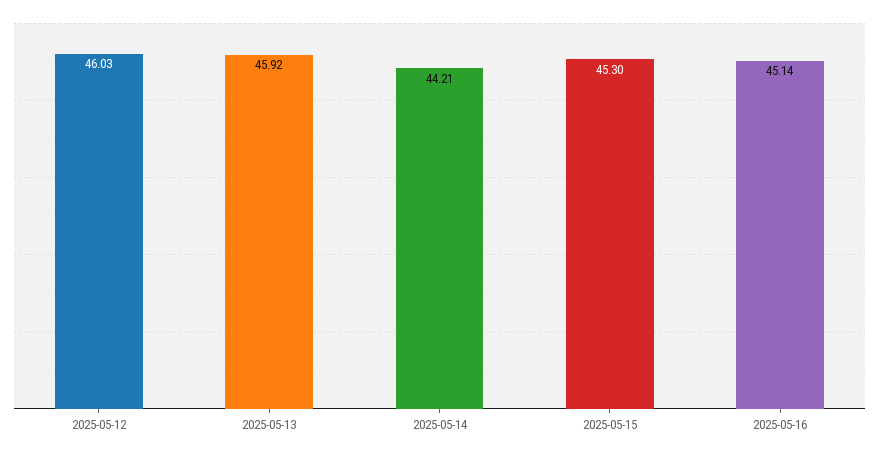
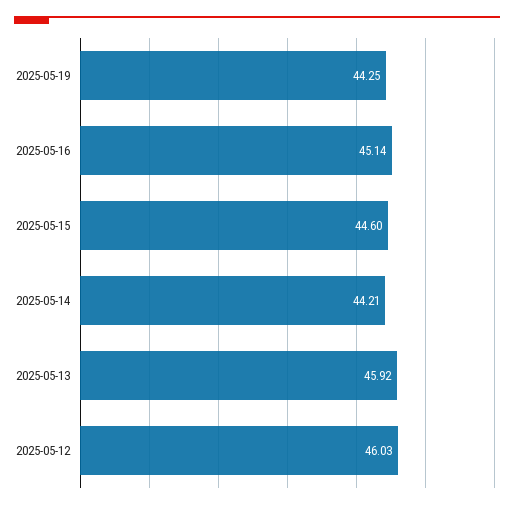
2025-05-15: 45.3 -> 44.6
2025-05-19: none -> 44.25

